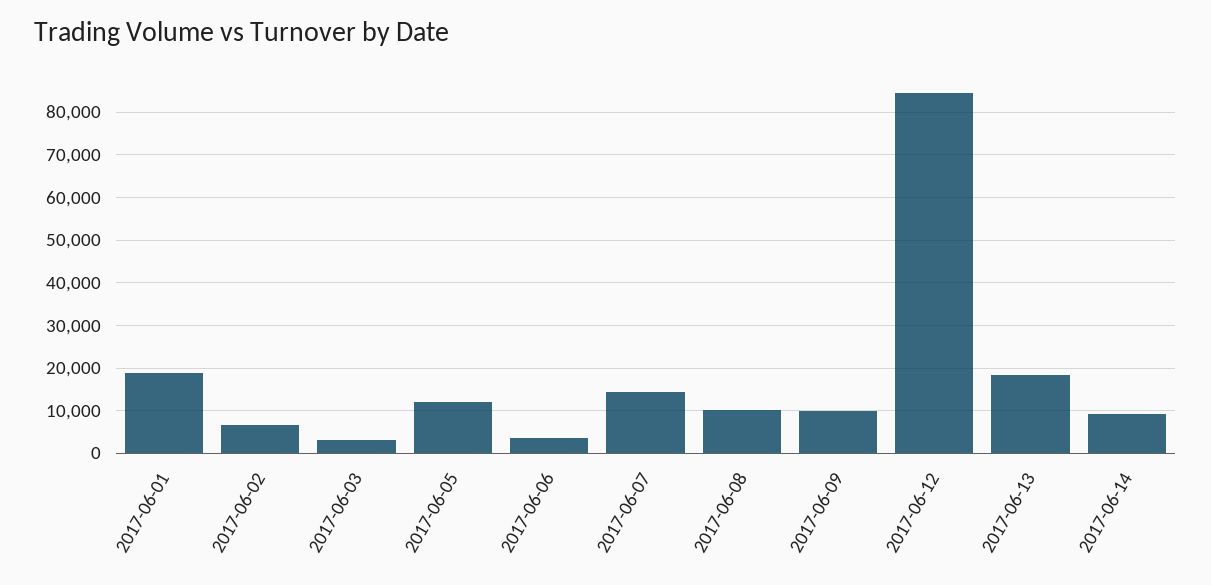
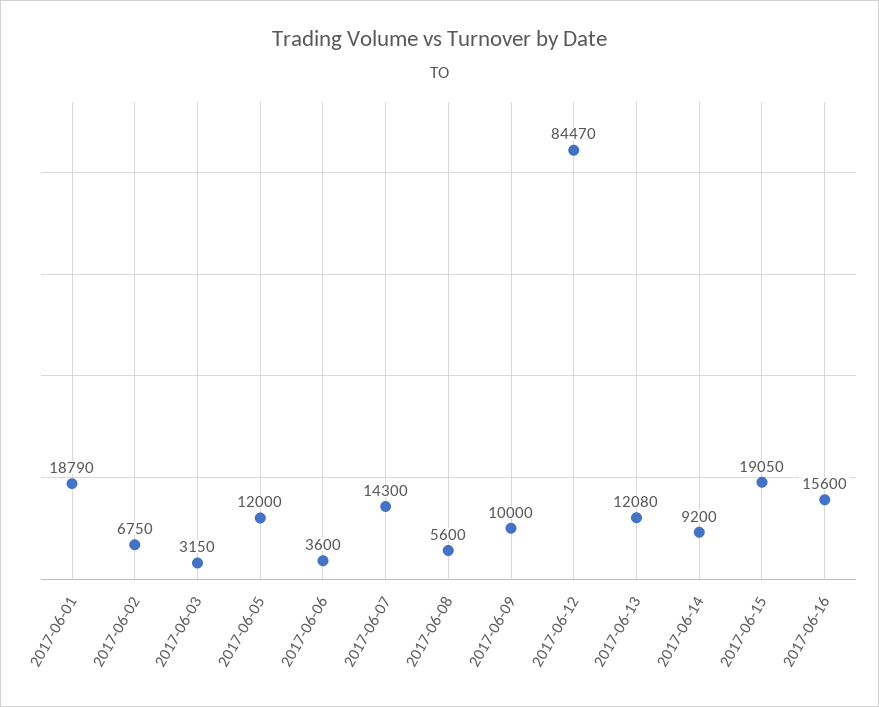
2017-06-08: 10000 -> 5600
2017-06-13: 18000 -> 12080
2017-06-15: none -> 19050
2017-06-16: none -> 15600

